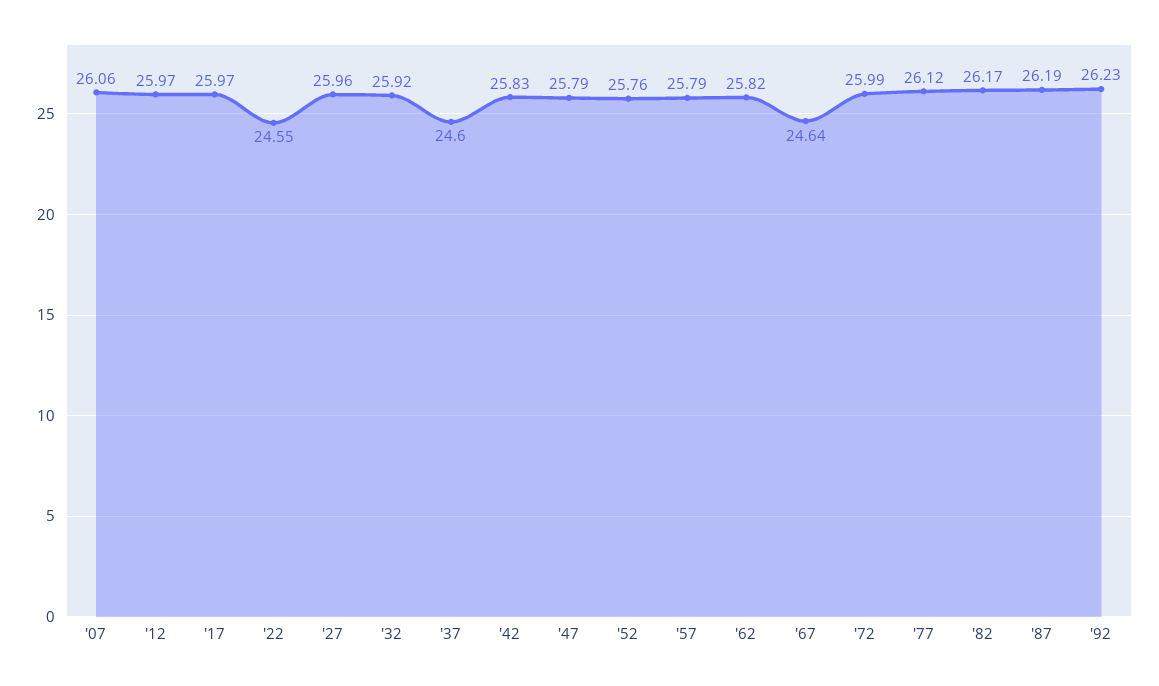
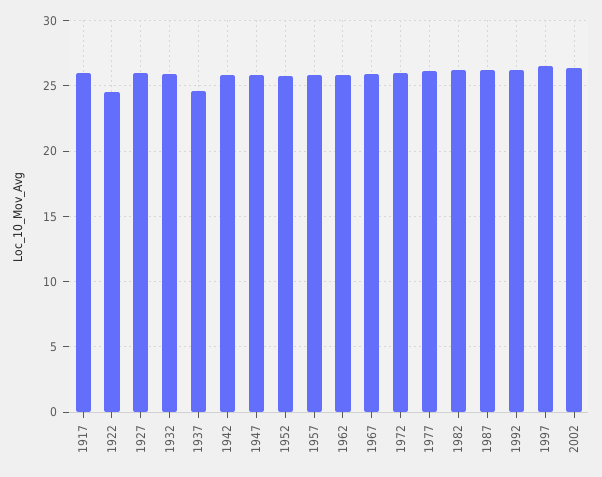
'07: 26.06 -> none
'12: 25.97 -> none
'67: 24.64 -> 26
1997: none -> 26.5
2002: none -> 26.5

